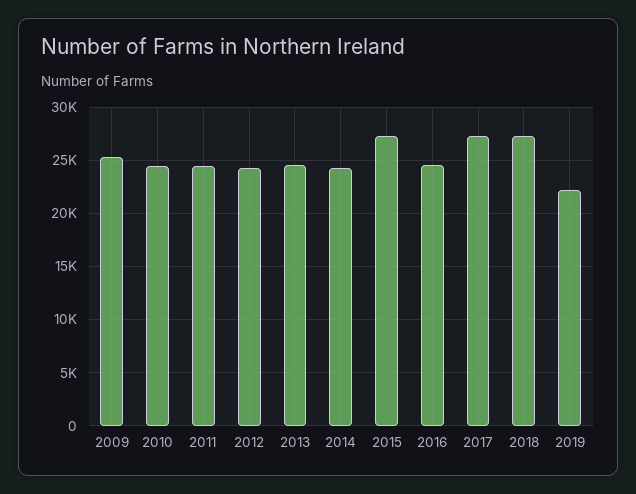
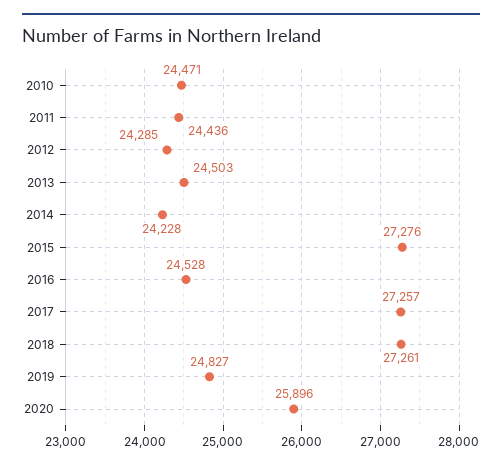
2009: 25000 -> none
2019: 22000 -> 24827
2020: none -> 25896

